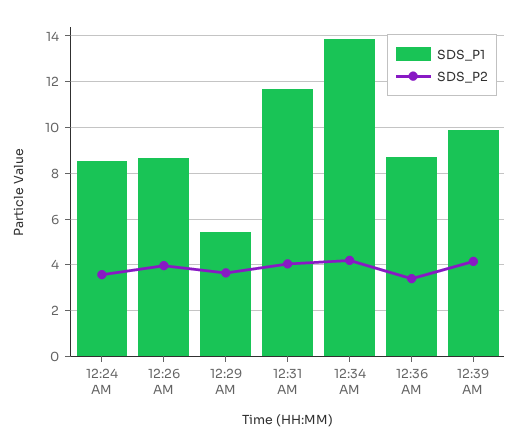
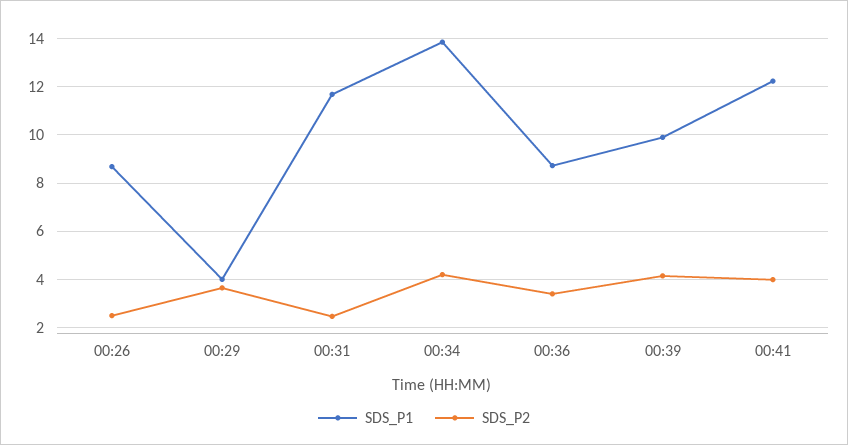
SDS_P1, 12:24 AM: 8.5 -> none
SDS_P2, 12:24 AM: 3.5 -> none
SDS_P2, 12:26 AM: 4 -> 2.5
SDS_P1, 12:29 AM: 5.5 -> 4
SDS_P2, 12:31 AM: 4 -> 2.5
SDS_P1, 00:41: none -> 12.25
SDS_P2, 00:41: none -> 4

